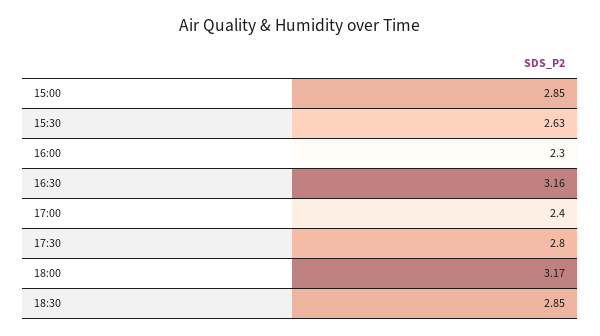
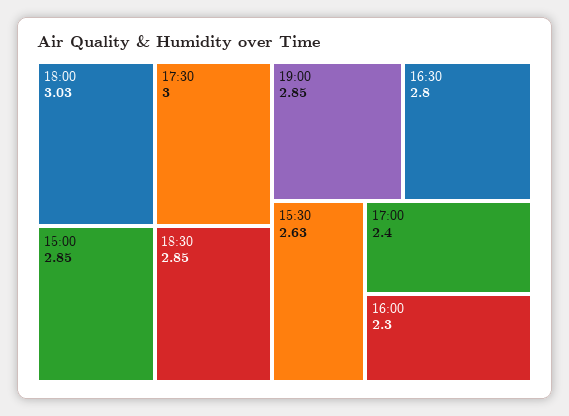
16:30: 3.16 -> 2.8
17:30: 2.8 -> 3
18:00: 3.17 -> 3.03
19:00: none -> 2.85

